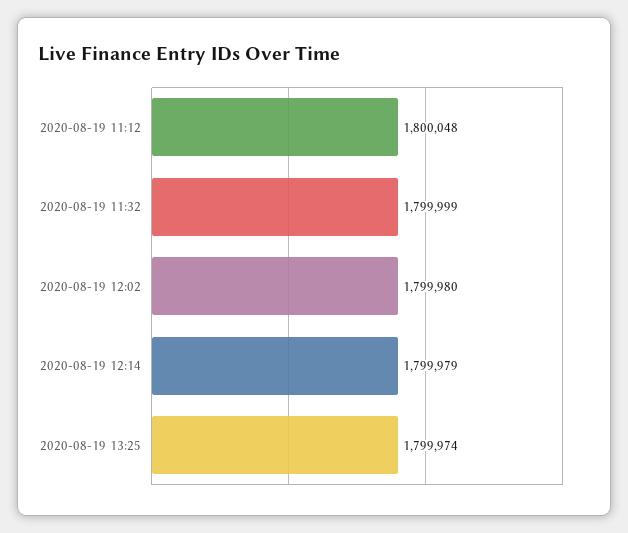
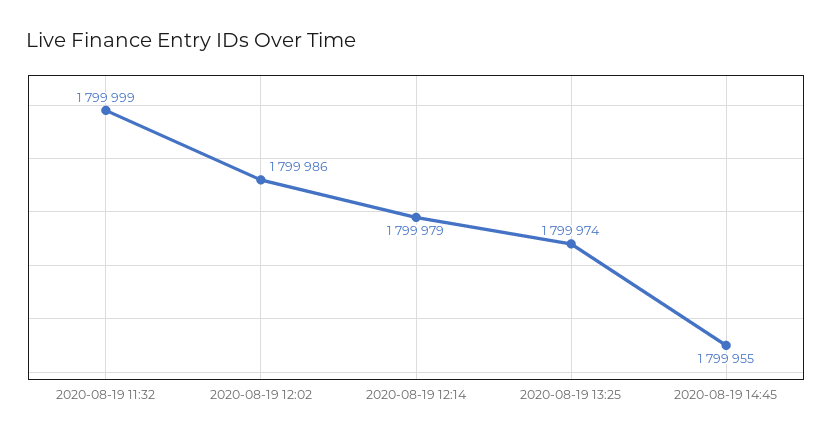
2020-08-19 11:12: 1800048 -> none
2020-08-19 12:02: 1799980 -> 1799986
2020-08-19 14:45: none -> 1799955

